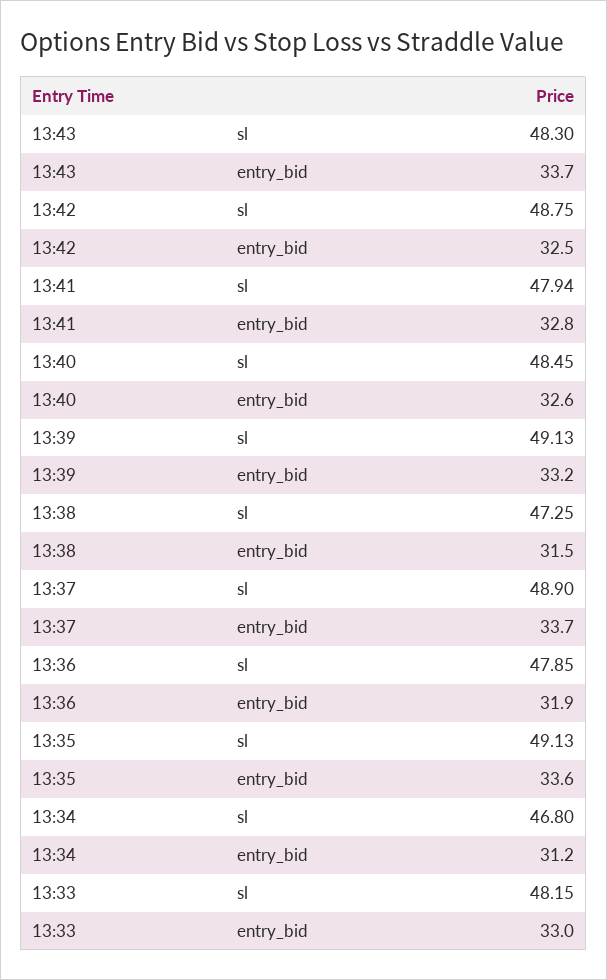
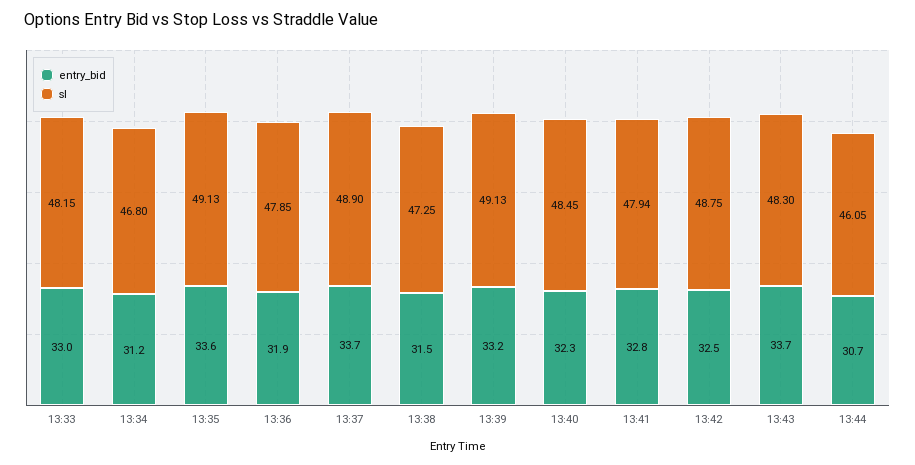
entry_bid, 13:40: 32.6 -> 32.3
entry_bid, 13:44: none -> 30.7
sl, 13:44: none -> 46.05

